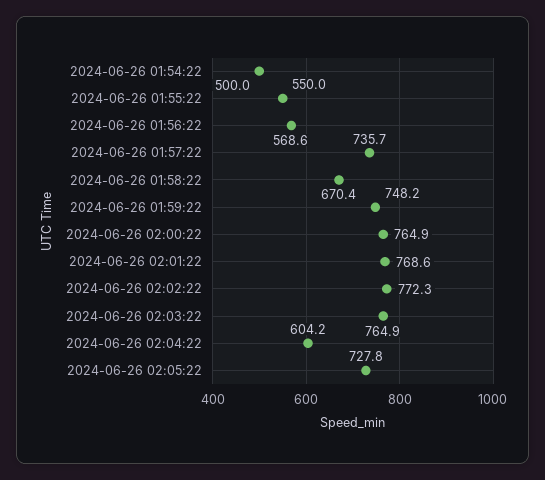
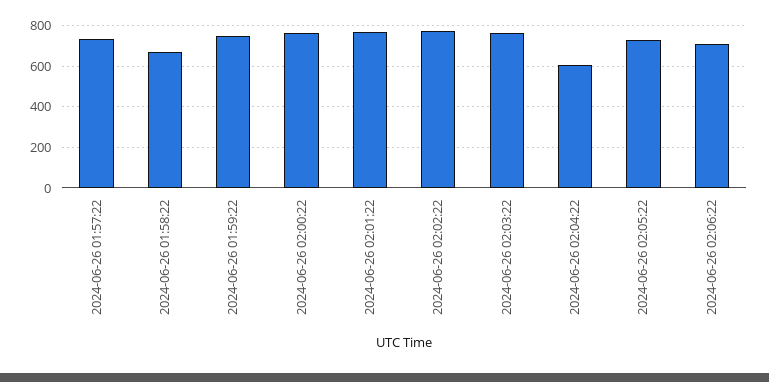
2024-06-26 01:54:22: 500 -> none
2024-06-26 01:55:22: 550 -> none
2024-06-26 01:56:22: 568.6 -> none
2024-06-26 02:06:22: none -> 700

